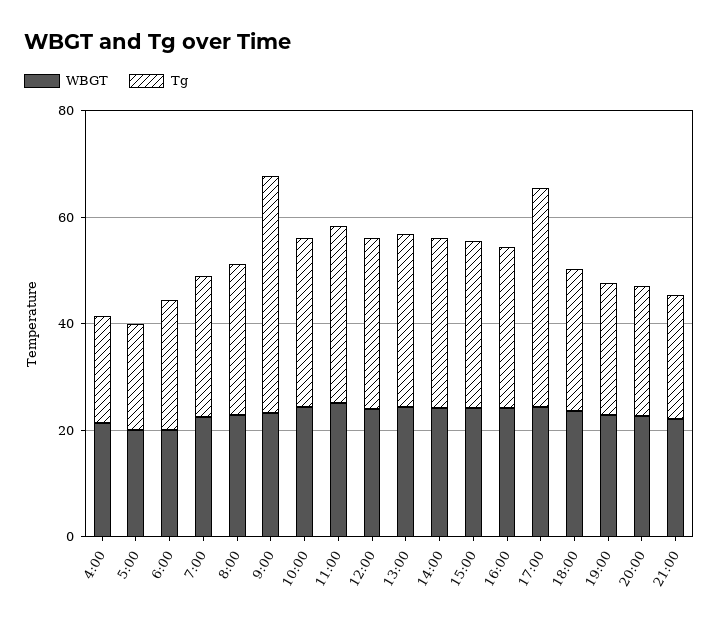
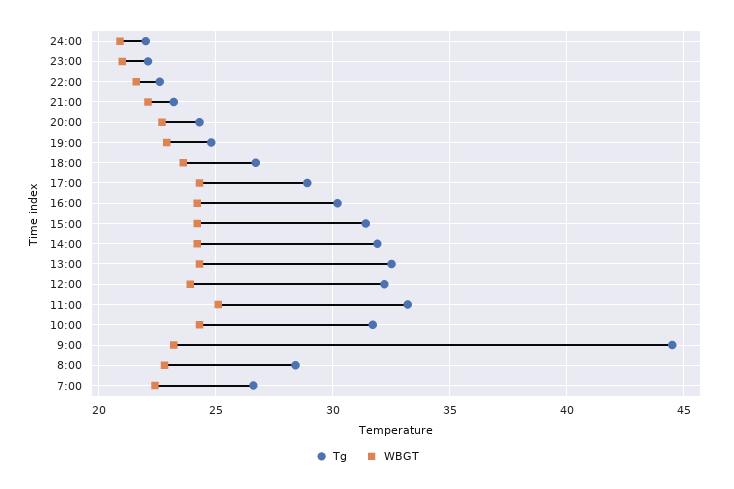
WBGT, 4:00: 20 -> none
Tg, 4:00: 20 -> none
WBGT, 5:00: 20 -> none
Tg, 5:00: 20 -> none
WBGT, 6:00: 20 -> none
Tg, 6:00: 25 -> none
Tg, 17:00: 40 -> 29
Tg, 24:00: none -> 22
WBGT, 24:00: none -> 21
Tg, 23:00: none -> 22
WBGT, 23:00: none -> 21
Tg, 22:00: none -> 22.5
WBGT, 22:00: none -> 21.5

